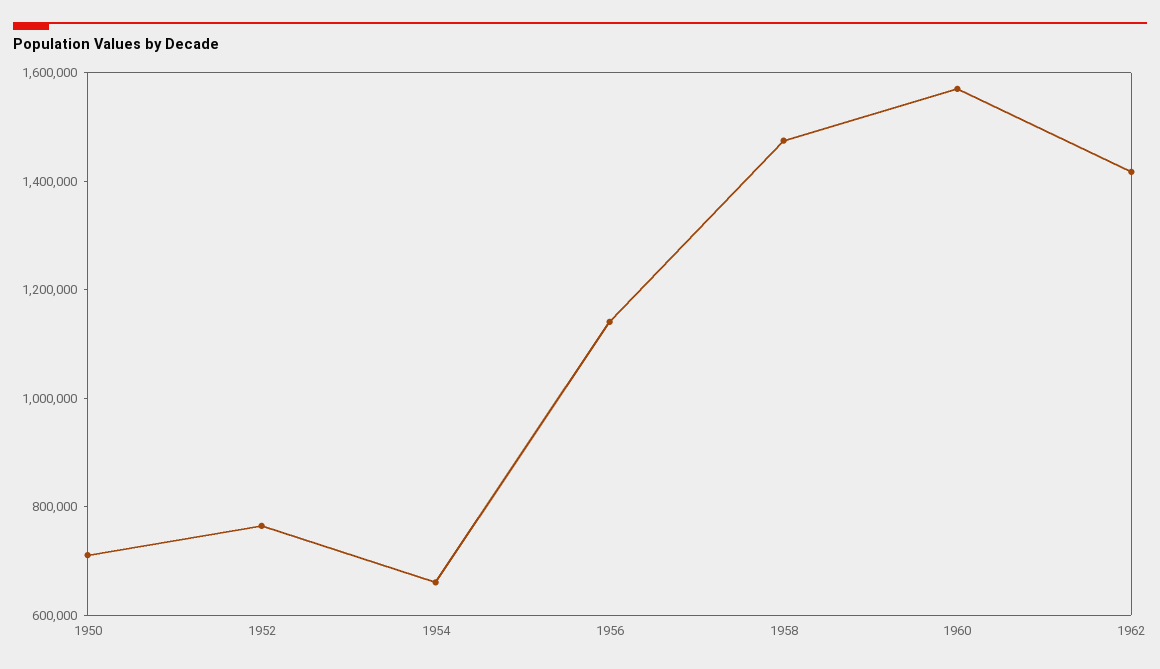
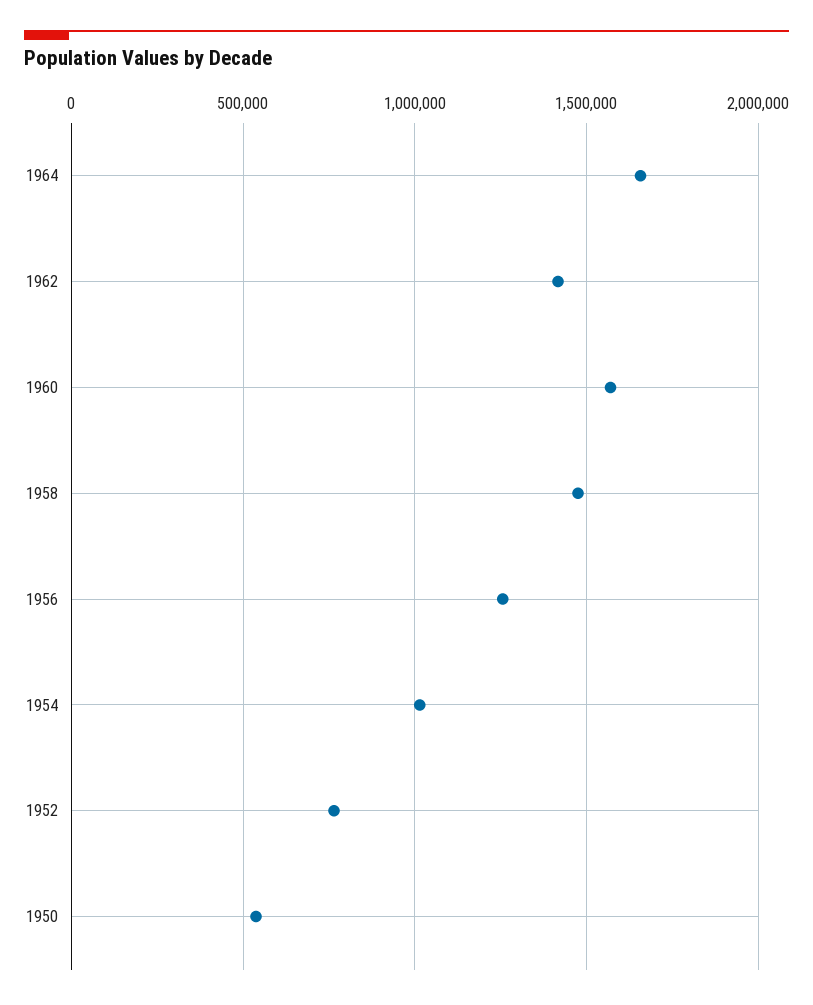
1950: 700000 -> 550000
1954: 650000 -> 1000000
1956: 1150000 -> 1250000
1964: none -> 1650000

